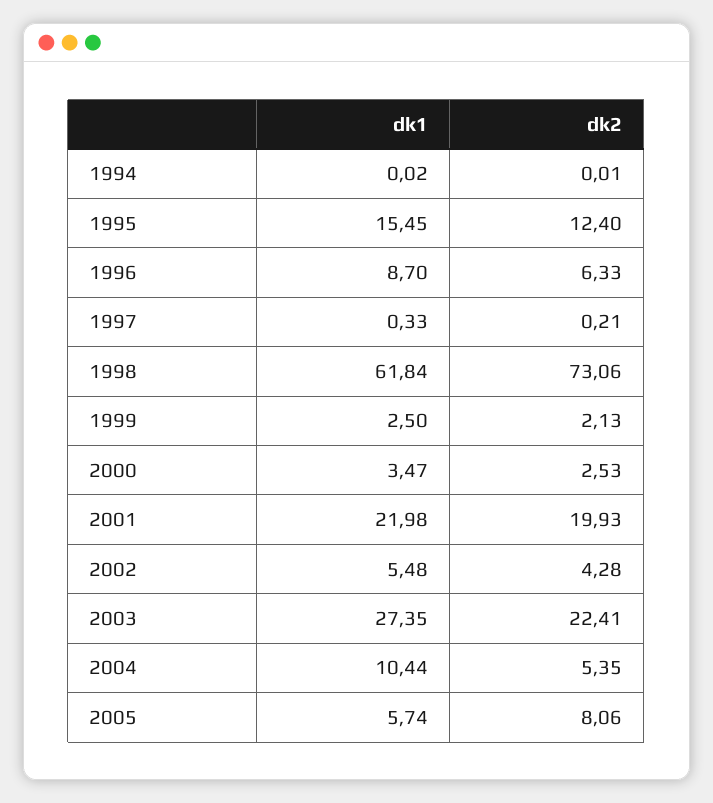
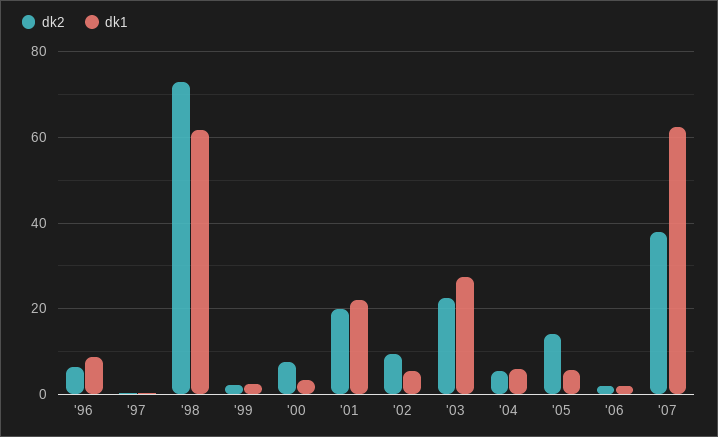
dk1, 1994: 0.02 -> none
dk2, 1994: 0.01 -> none
dk1, 1995: 15.45 -> none
dk2, 1995: 12.4 -> none
dk2, 2000: 2.53 -> 8
dk2, 2002: 4.28 -> 10
dk1, 2004: 10.44 -> 6
dk2, 2005: 8.06 -> 14
dk2, '06: none -> 2
dk1, '06: none -> 2
dk2, '07: none -> 38
dk1, '07: none -> 62

